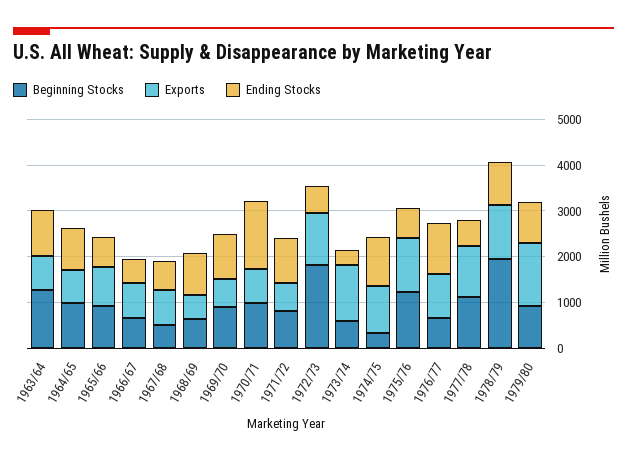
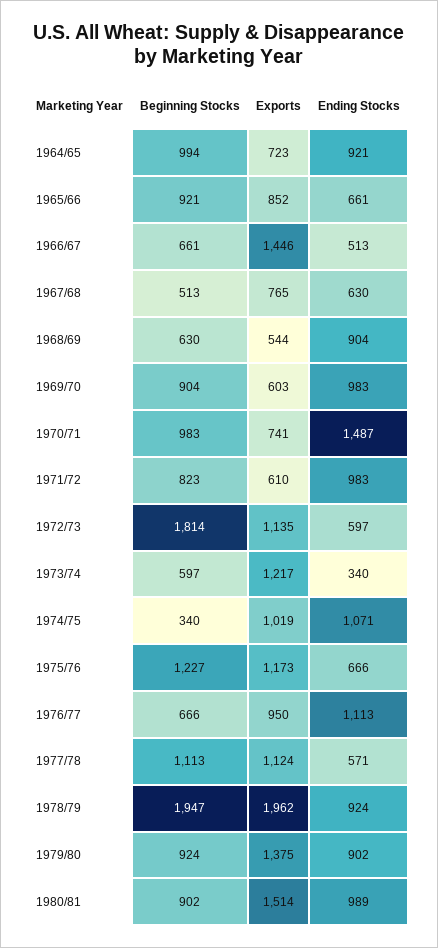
Beginning Stocks, 1963/64: 1200 -> none
Exports, 1963/64: 800 -> none
Ending Stocks, 1963/64: 1000 -> none
Exports, 1966/67: 800 -> 1446
Exports, 1978/79: 1200 -> 1962
Beginning Stocks, 1980/81: none -> 902
Exports, 1980/81: none -> 1514
Ending Stocks, 1980/81: none -> 989

